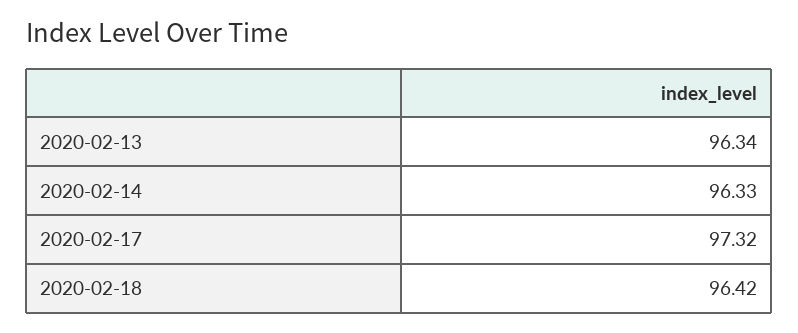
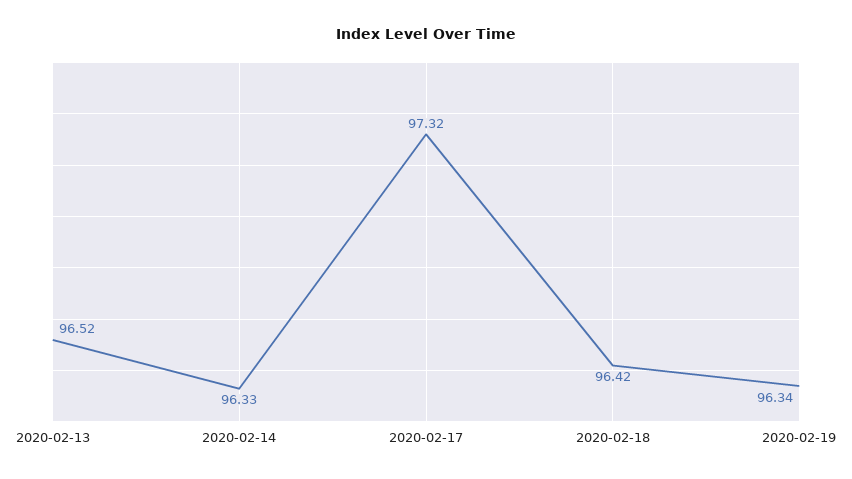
2020-02-13: 96.34 -> 96.52
2020-02-19: none -> 96.34

